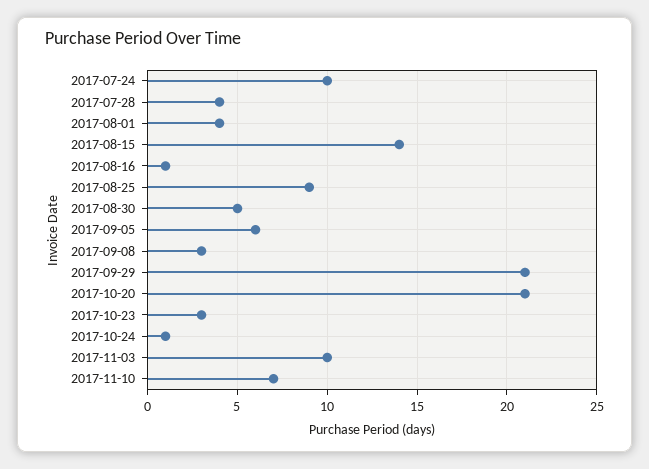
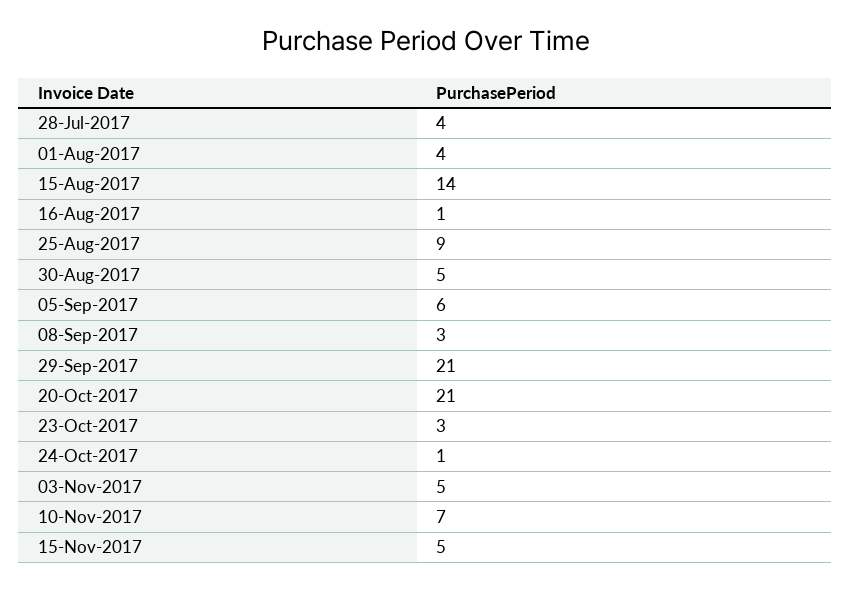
2017-07-24: 10 -> none
2017-11-03: 10 -> 5
15-Nov-2017: none -> 5

